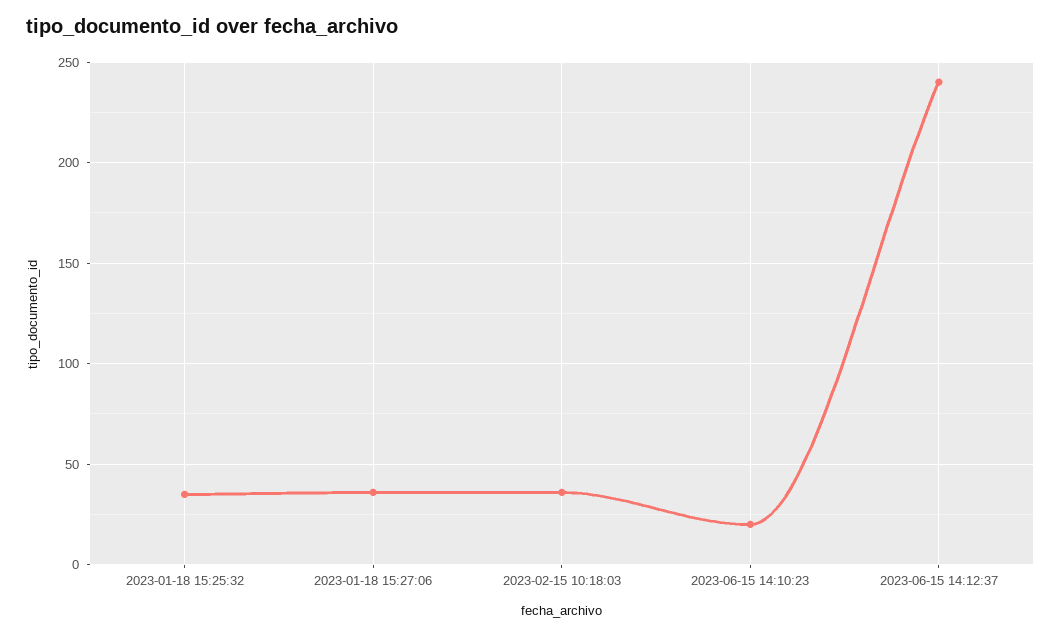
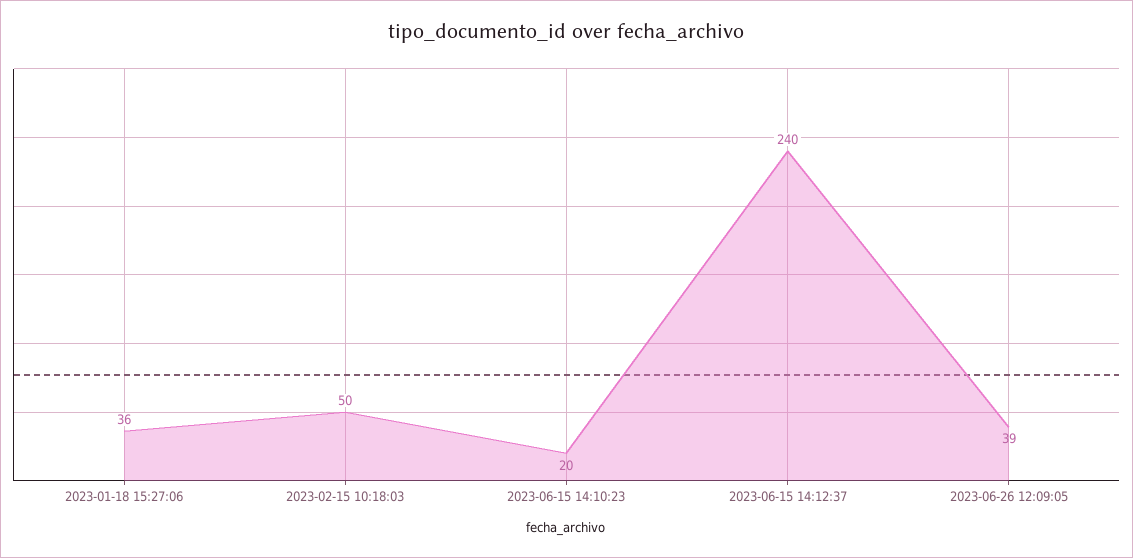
2023-01-18 15:25:32: 35 -> none
2023-02-15 10:18:03: 35 -> 50
2023-06-26 12:09:05: none -> 39

